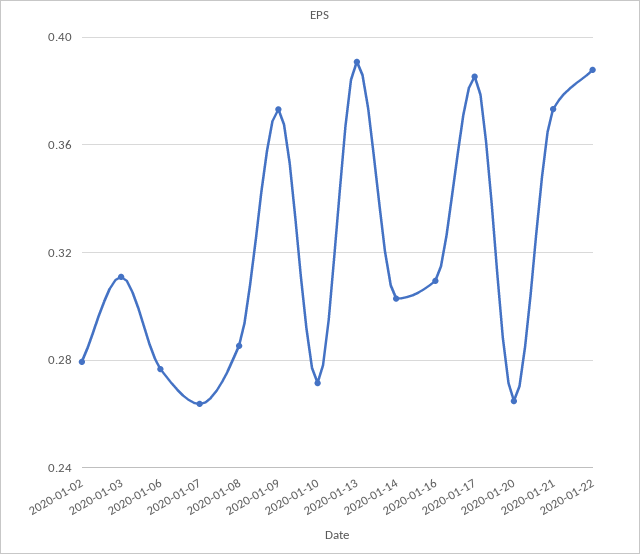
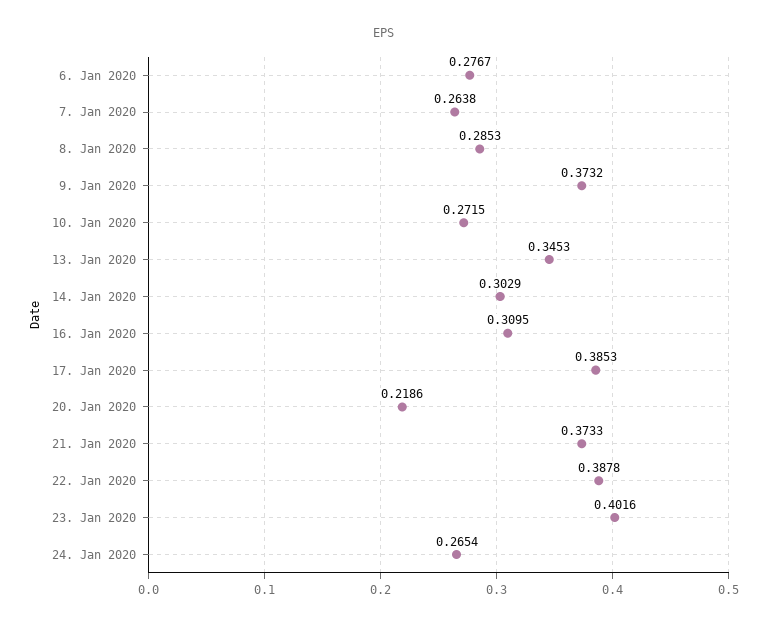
2020-01-02: 0.28 -> none
2020-01-03: 0.31 -> none
2020-01-13: 0.39 -> 0.3453
2020-01-20: 0.265 -> 0.2186
23. Jan 2020: none -> 0.4016
24. Jan 2020: none -> 0.2654

